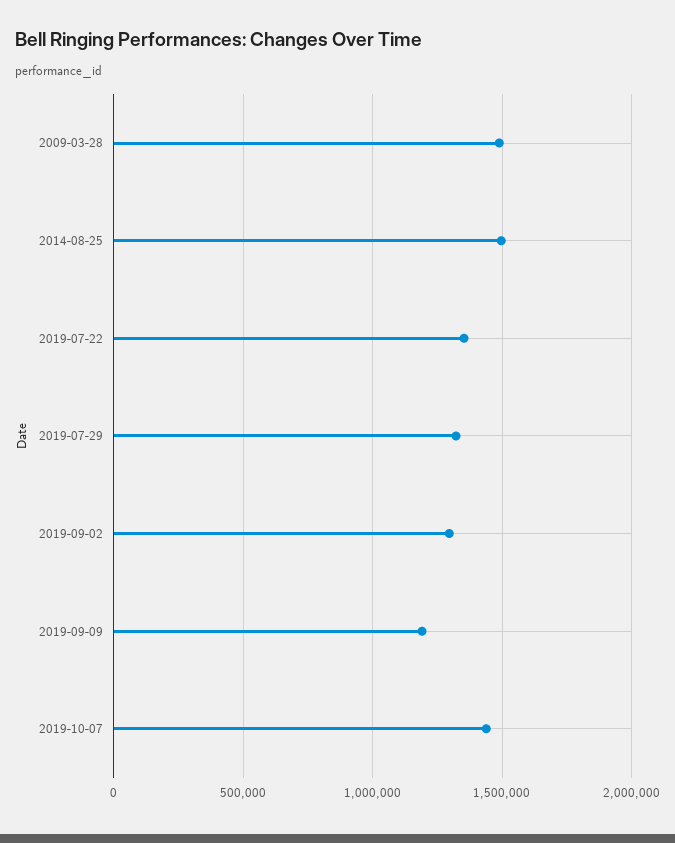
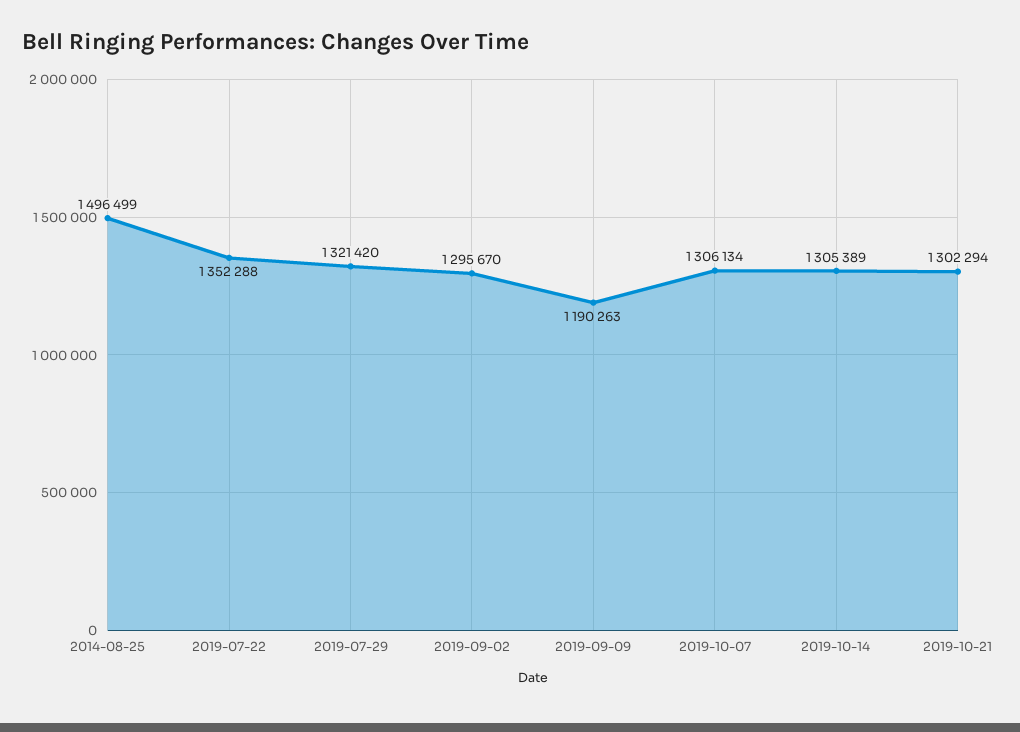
2009-03-28: 1500000 -> none
2019-10-07: 1450000 -> 1306134
2019-10-14: none -> 1305389
2019-10-21: none -> 1302294

